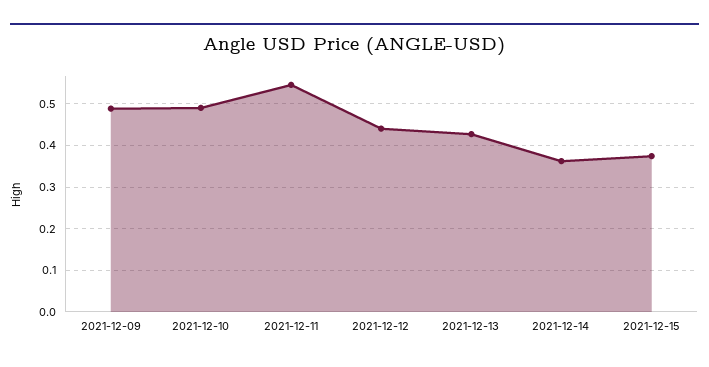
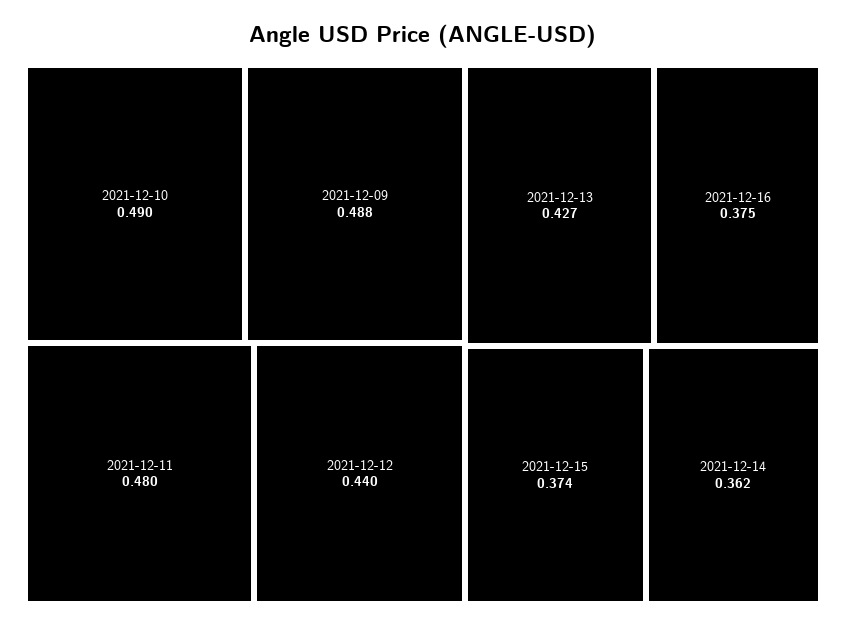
2021-12-11: 0.54 -> 0.48
2021-12-16: none -> 0.375

